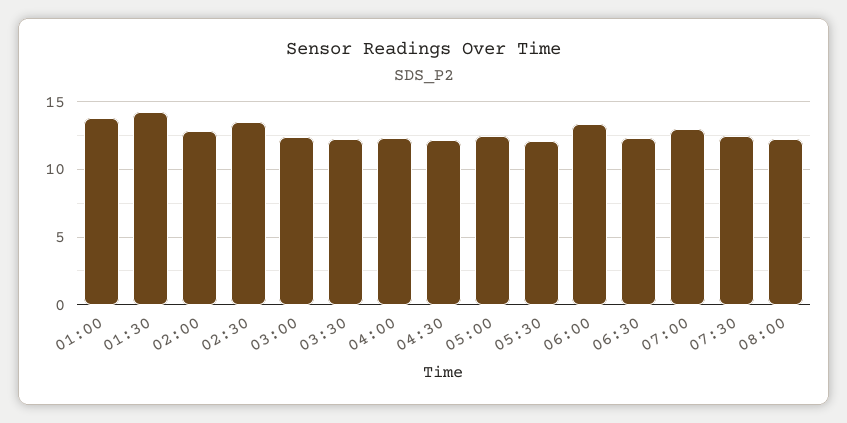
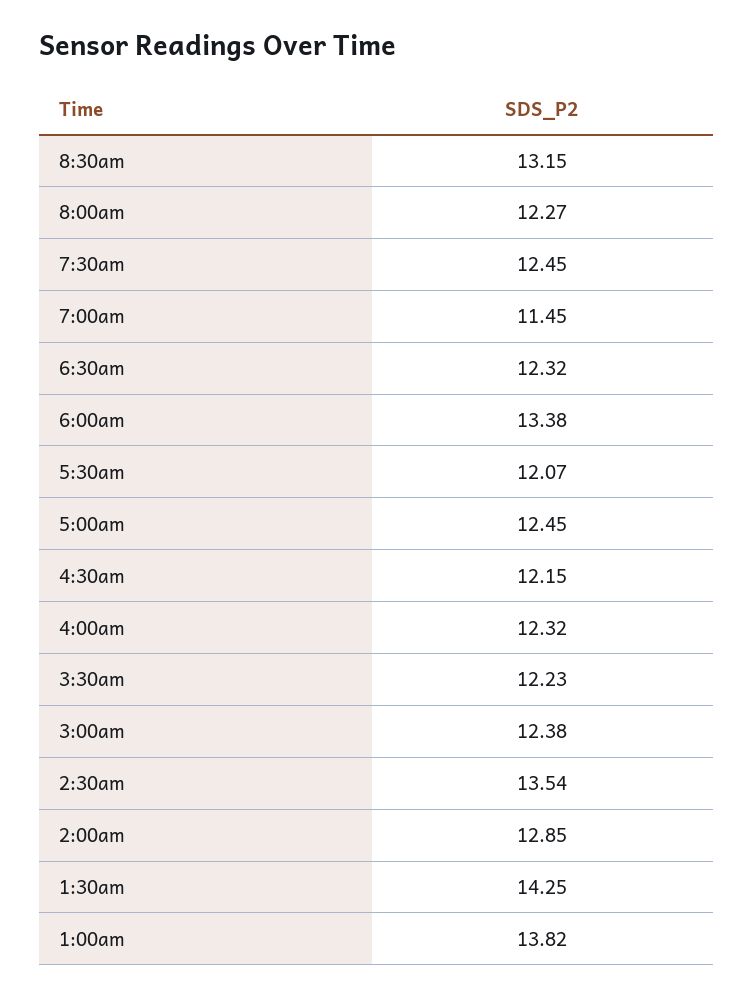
07:00: 13 -> 11.45
8:30am: none -> 13.15

